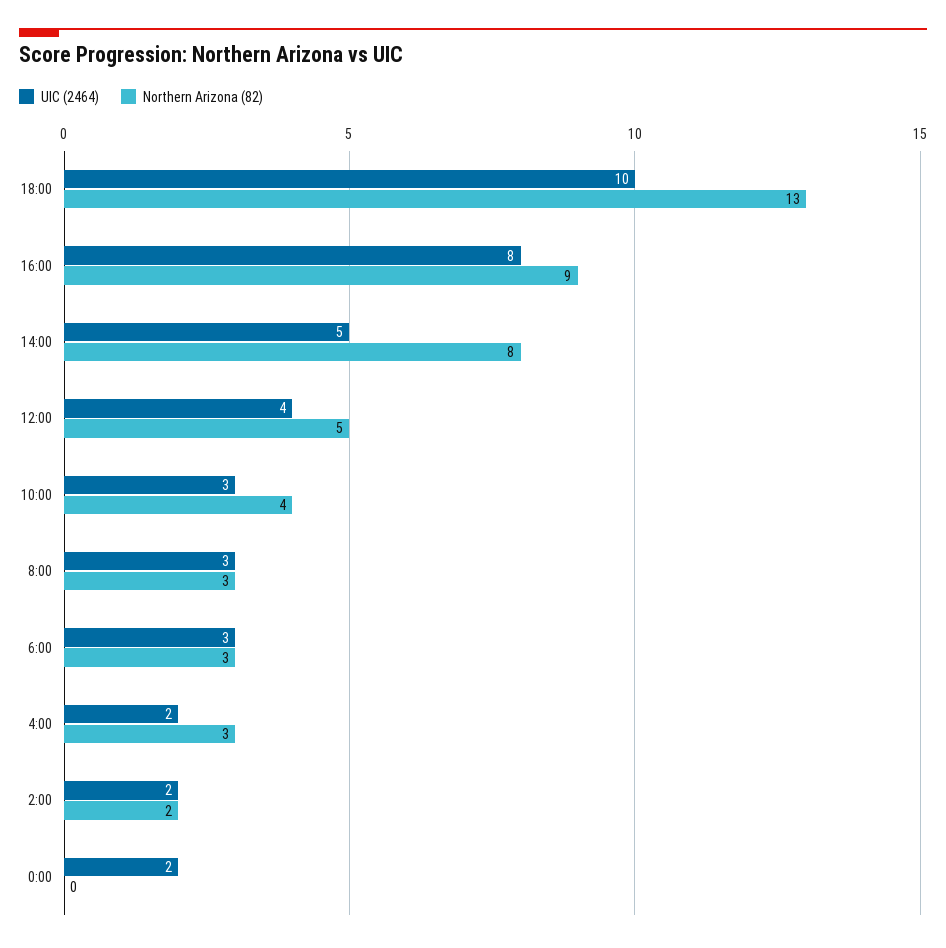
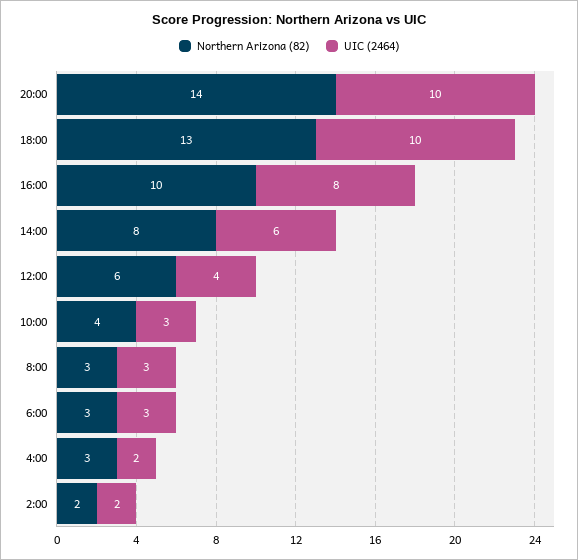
Northern Arizona (82), 16:00: 9 -> 10
UIC (2464), 14:00: 5 -> 6
Northern Arizona (82), 12:00: 5 -> 6
UIC (2464), 0:00: 2 -> none
Northern Arizona (82), 0:00: 0 -> none
Northern Arizona (82), 20:00: none -> 14
UIC (2464), 20:00: none -> 10

